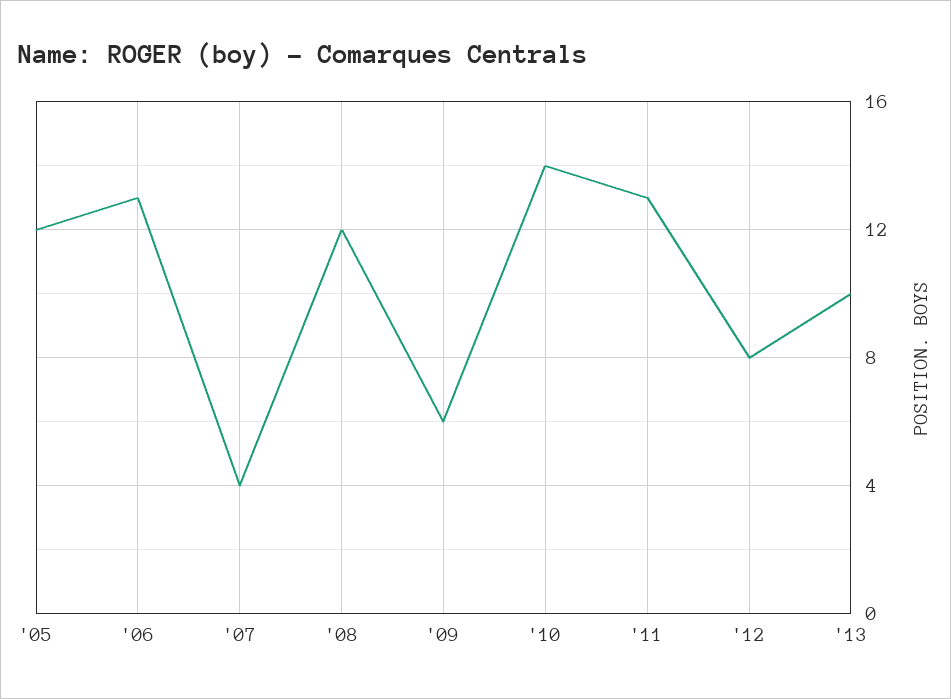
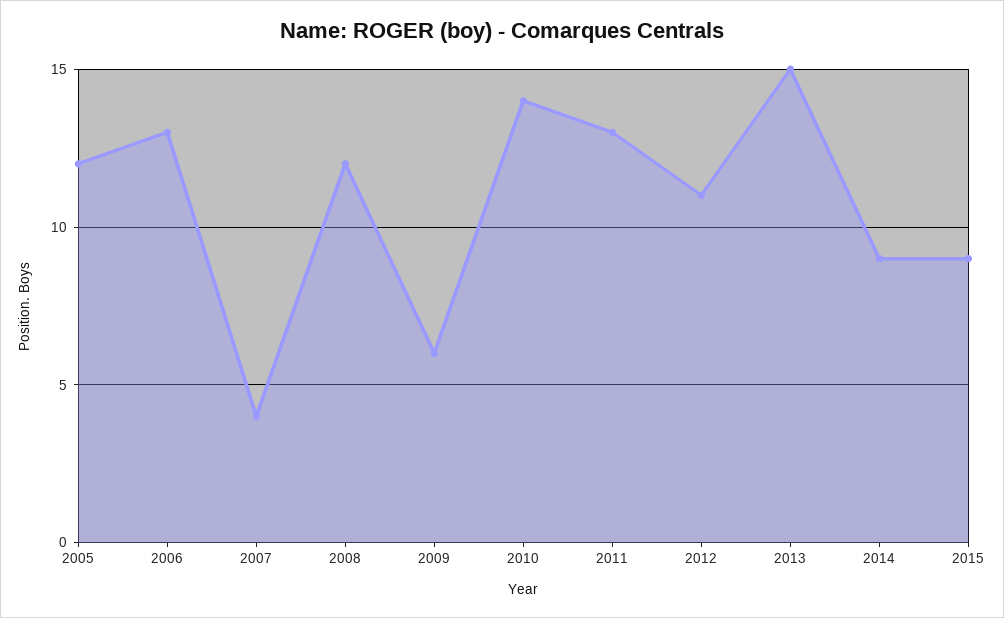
'12: 8 -> 11
'13: 10 -> 15
2014: none -> 9
2015: none -> 9

